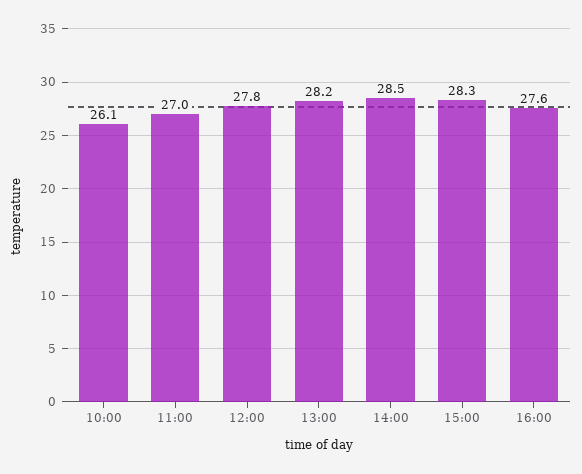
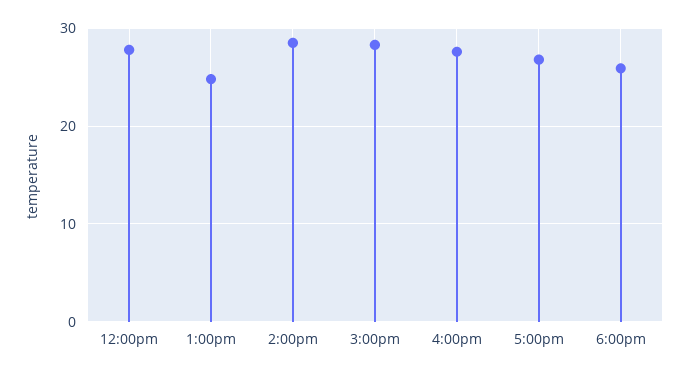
10:00: 26.1 -> none
11:00: 27 -> none
13:00: 28.2 -> 25
5:00pm: none -> 27
6:00pm: none -> 26

